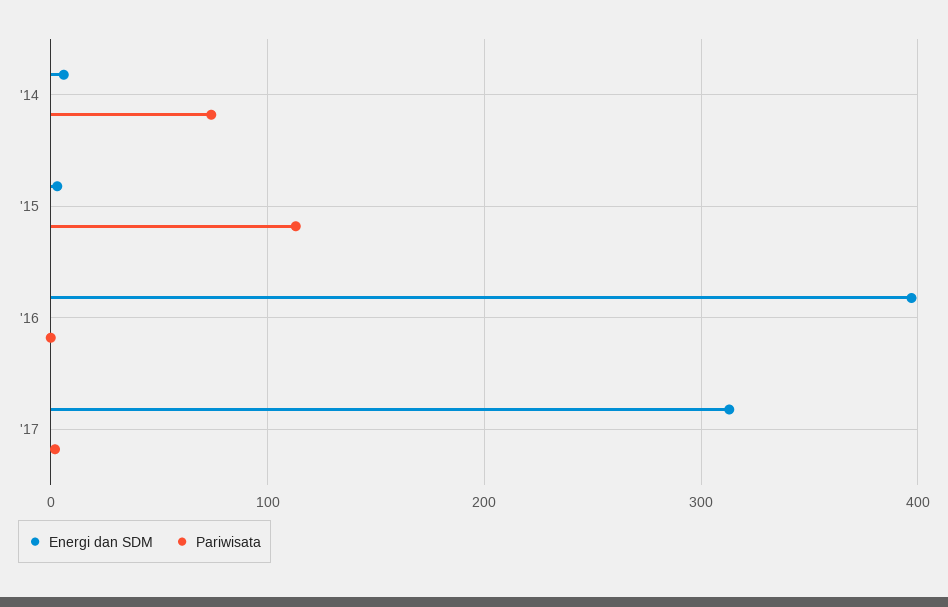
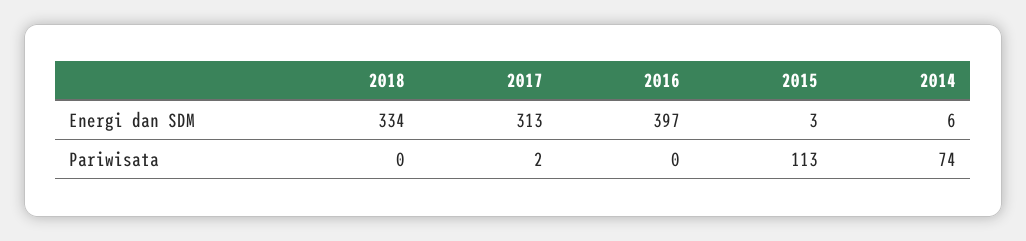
Energi dan SDM, 2018: none -> 334
Pariwisata, 2018: none -> 0

